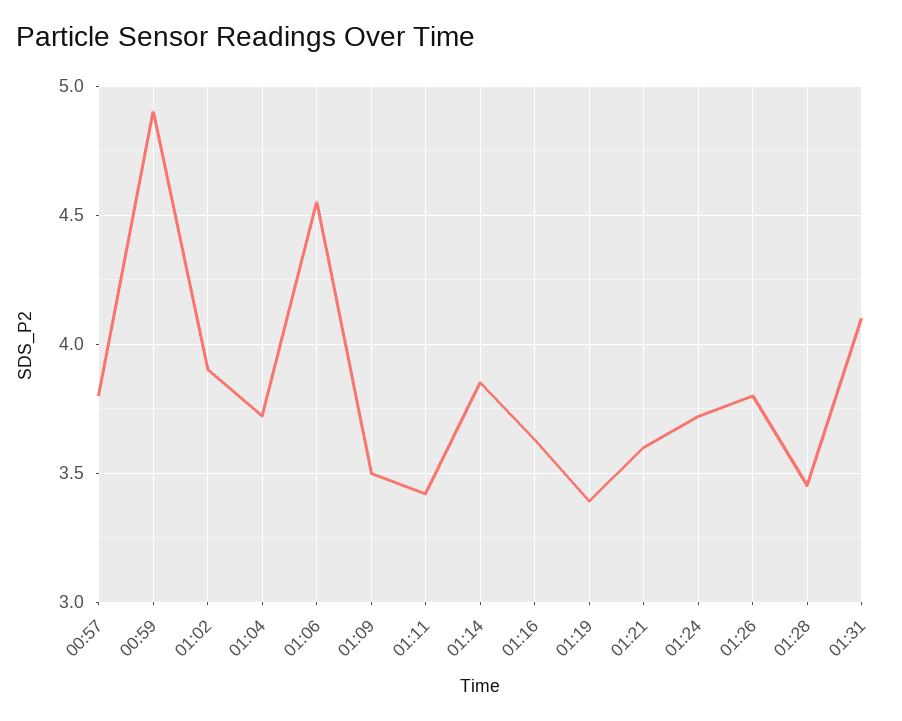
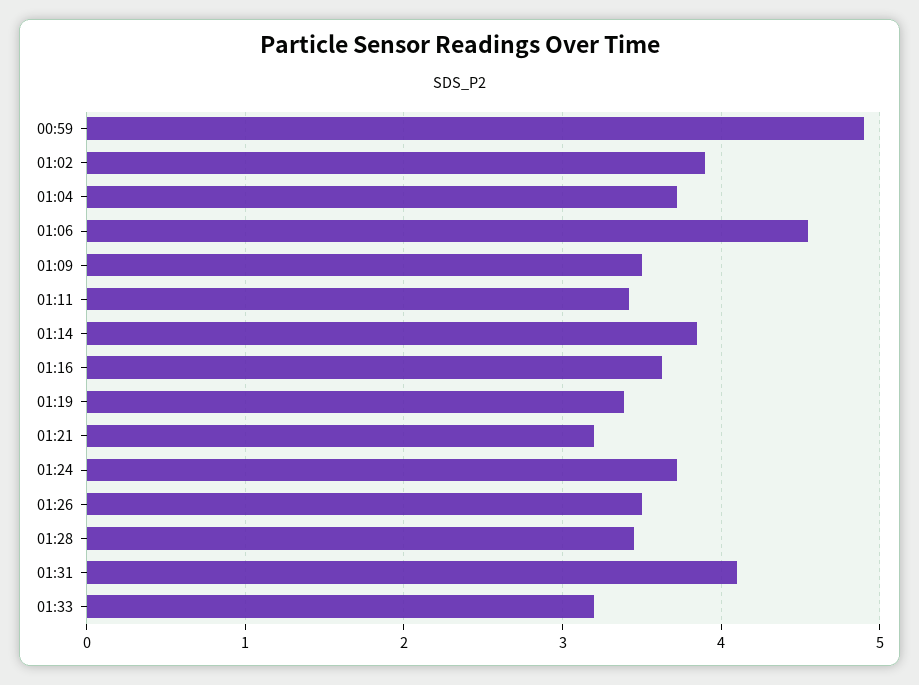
00:57: 3.8 -> none
01:21: 3.6 -> 3.2
01:26: 3.8 -> 3.5
01:33: none -> 3.2

